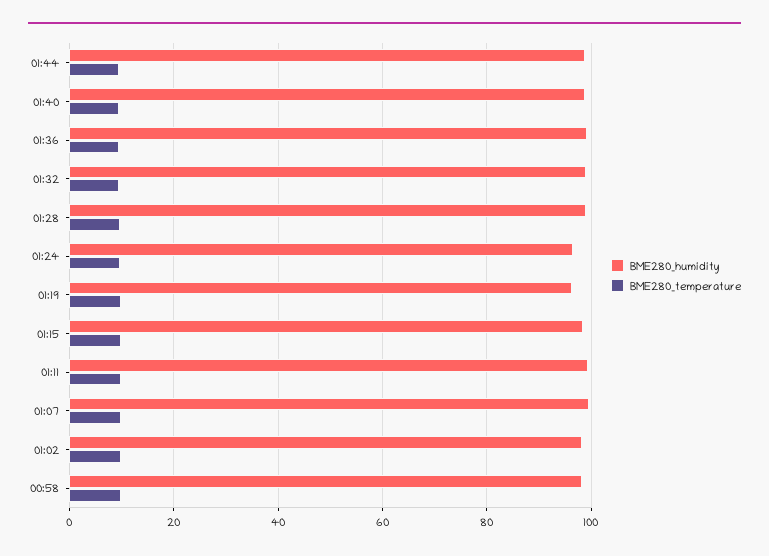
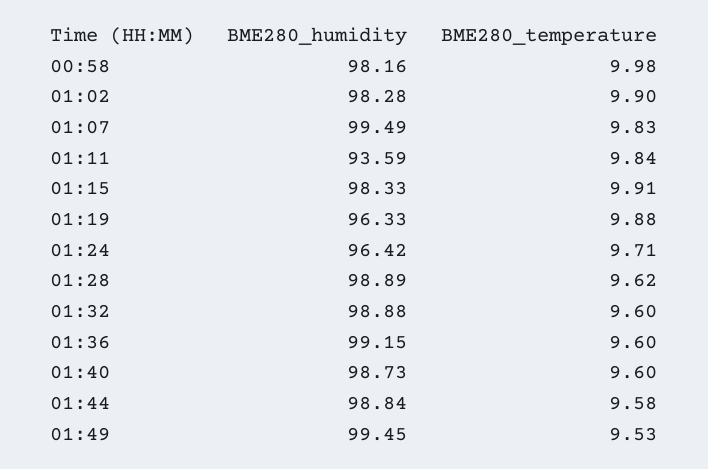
BME280_humidity, 01:11: 100 -> 93.59
BME280_humidity, 01:49: none -> 99.45
BME280_temperature, 01:49: none -> 9.53

